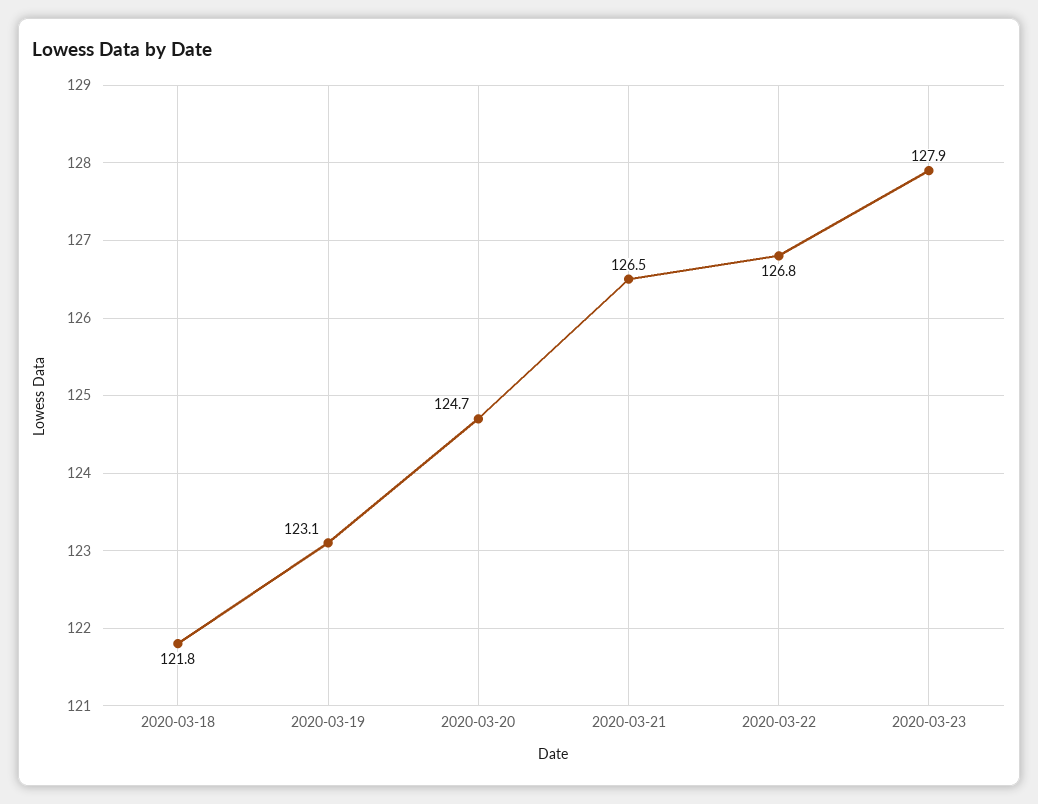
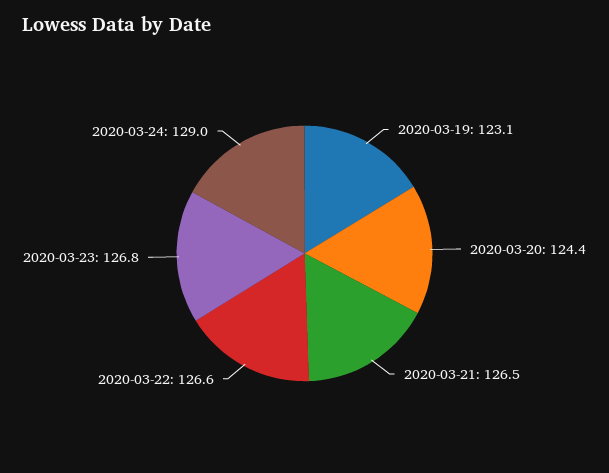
2020-03-18: 121.8 -> none
2020-03-20: 124.7 -> 124.4
2020-03-22: 126.8 -> 126.6
2020-03-23: 127.9 -> 126.8
2020-03-24: none -> 129

